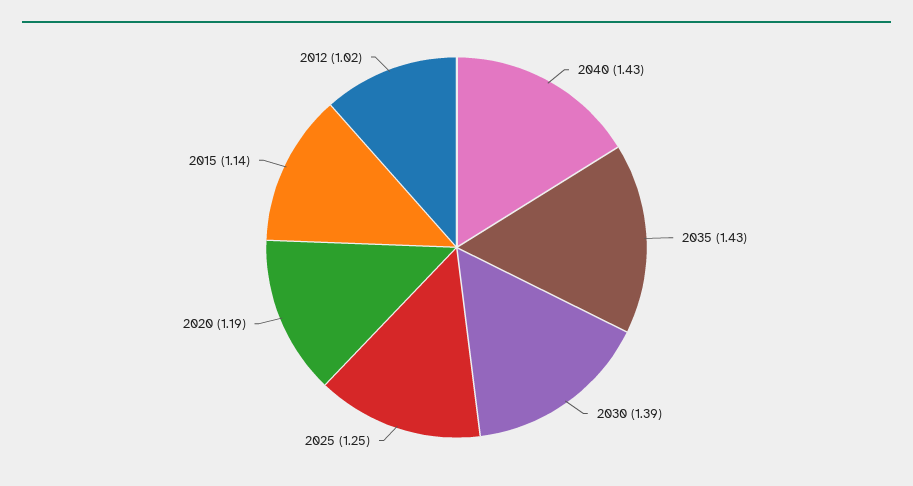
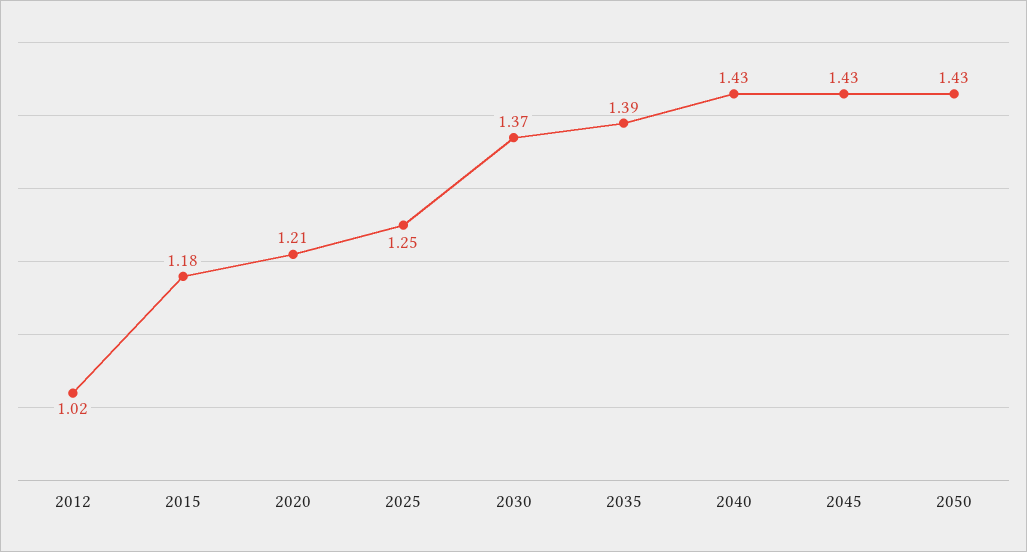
2035: 1.43 -> 1.39
2030: 1.39 -> 1.37
2020: 1.19 -> 1.21
2015: 1.14 -> 1.18
2045: none -> 1.43
2050: none -> 1.43

